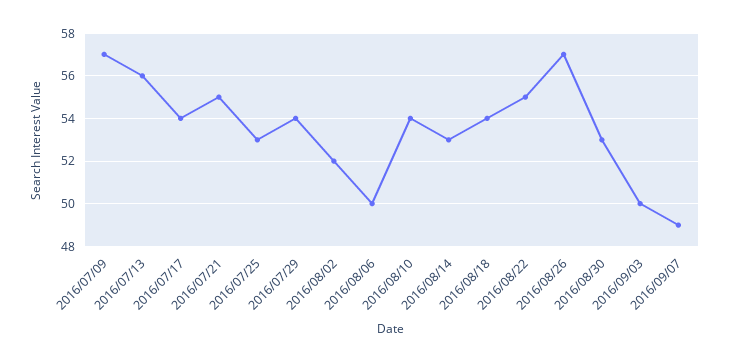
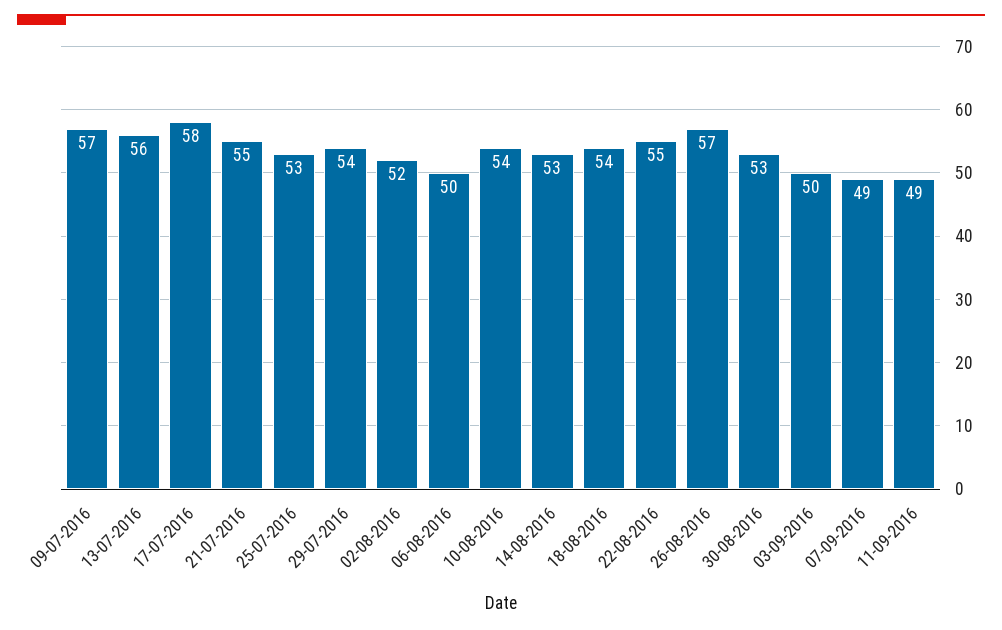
2016/07/17: 54 -> 58
11-09-2016: none -> 49

